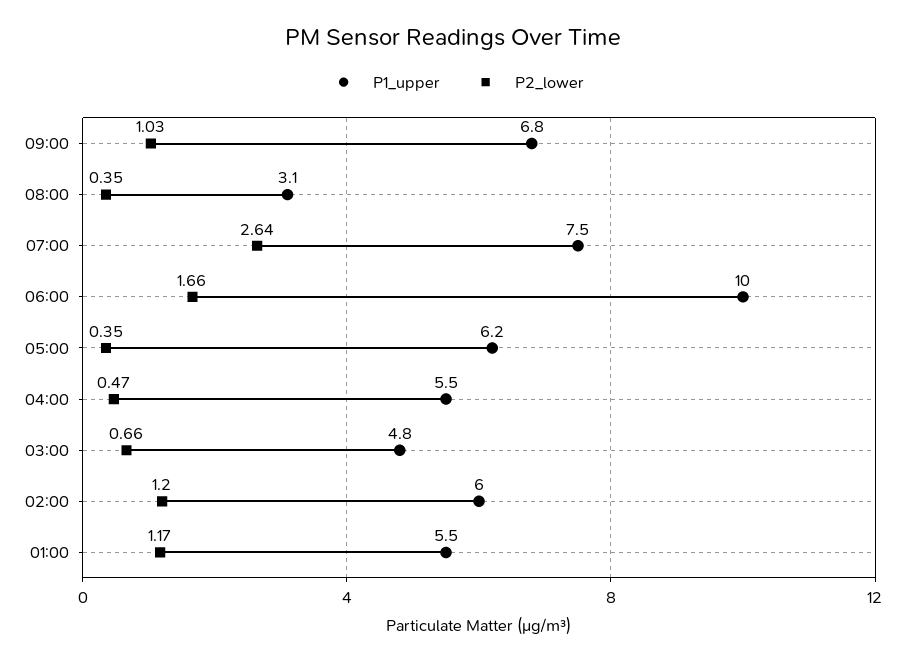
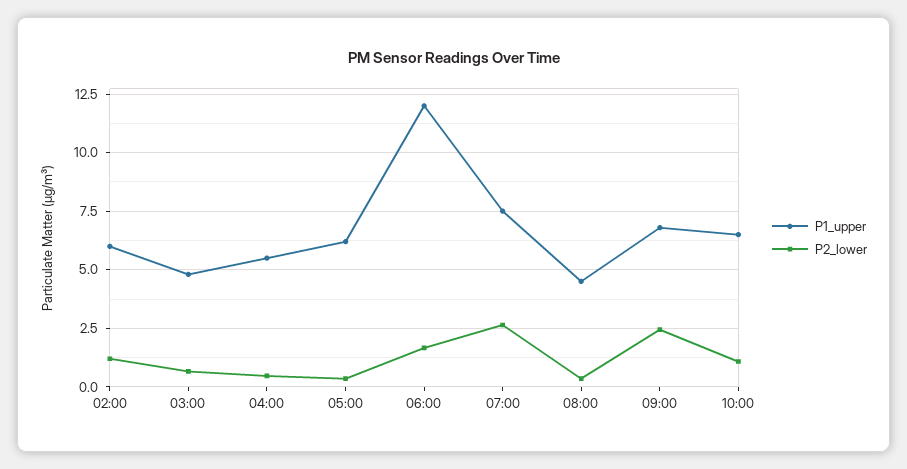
P2_lower, 09:00: 1.03 -> 2.5
P1_upper, 08:00: 3.1 -> 4.5
P1_upper, 06:00: 10 -> 12
P1_upper, 01:00: 5.5 -> none
P2_lower, 01:00: 1.17 -> none
P1_upper, 10:00: none -> 6.5
P2_lower, 10:00: none -> 1

